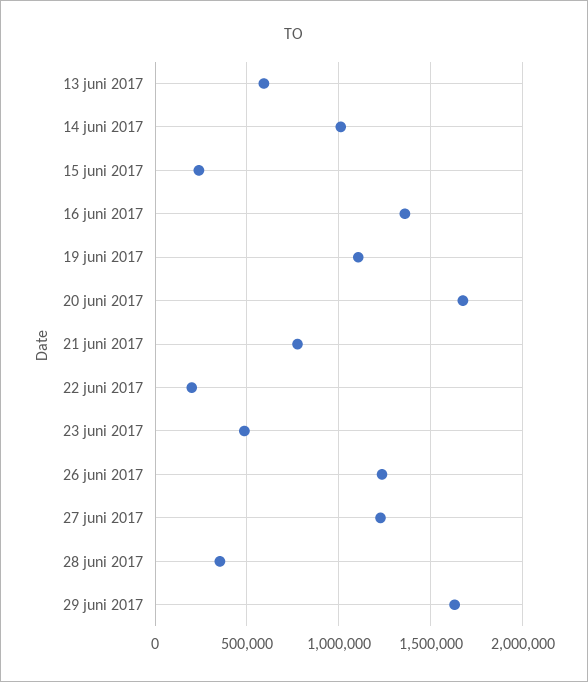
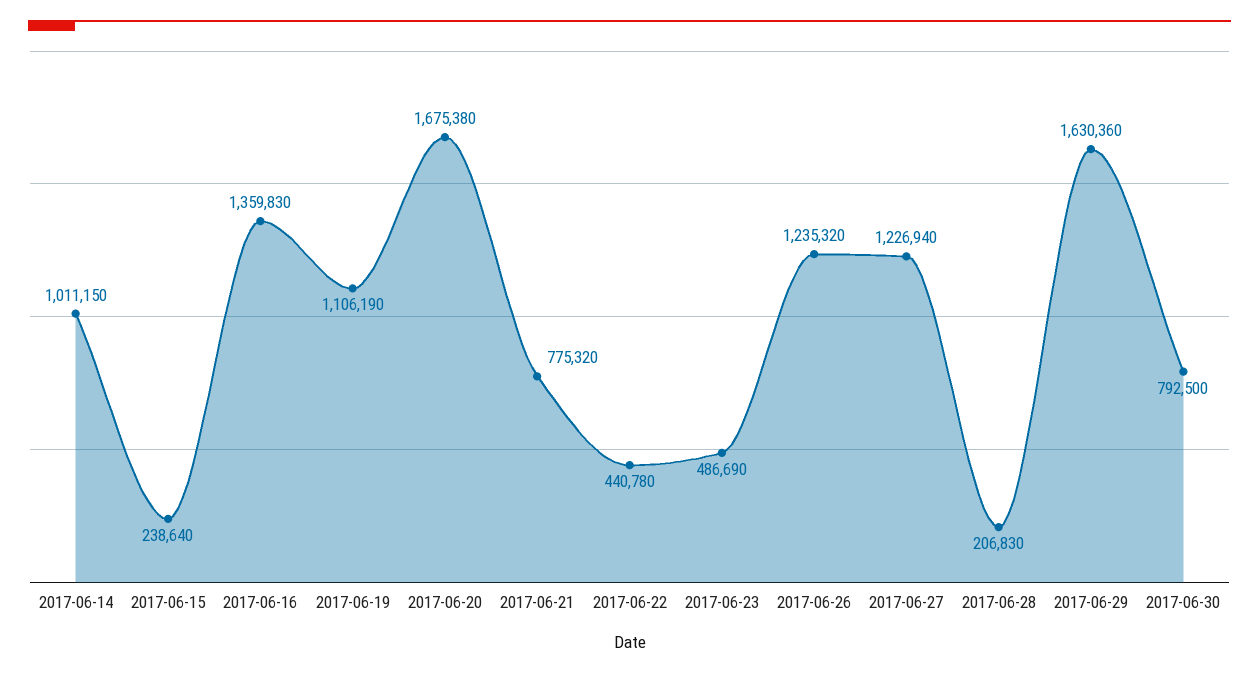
13 juni 2017: 600000 -> none
22 juni 2017: 200000 -> 440780
28 juni 2017: 350000 -> 206830
2017-06-30: none -> 792500

